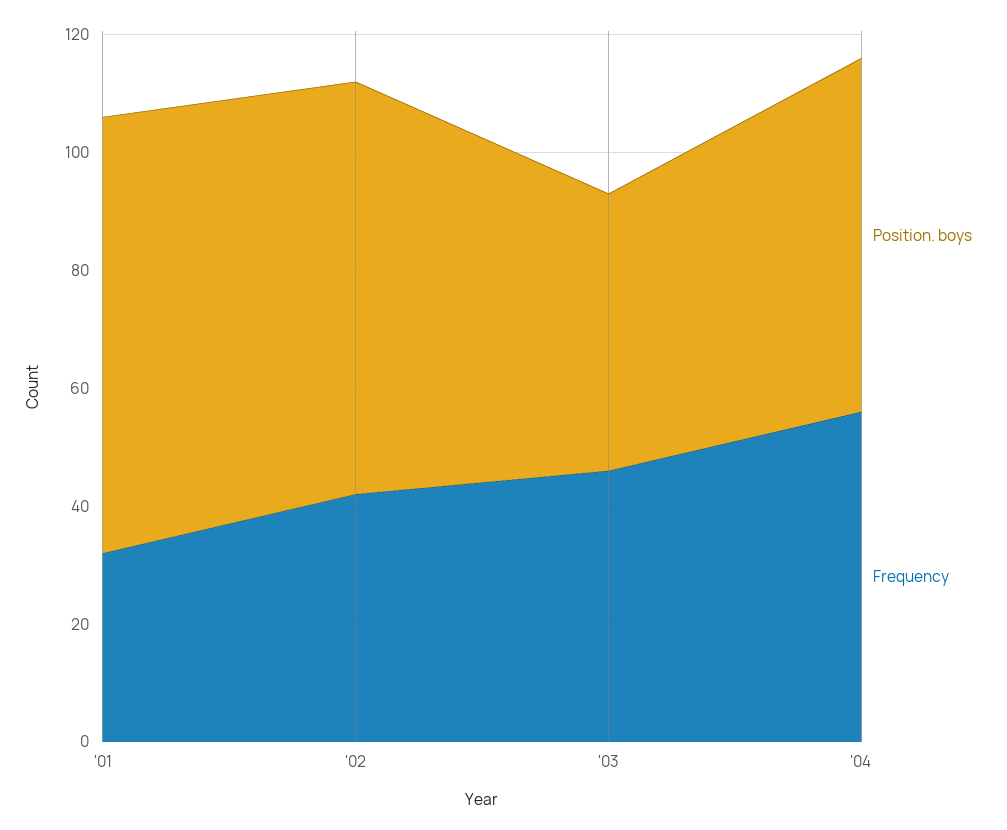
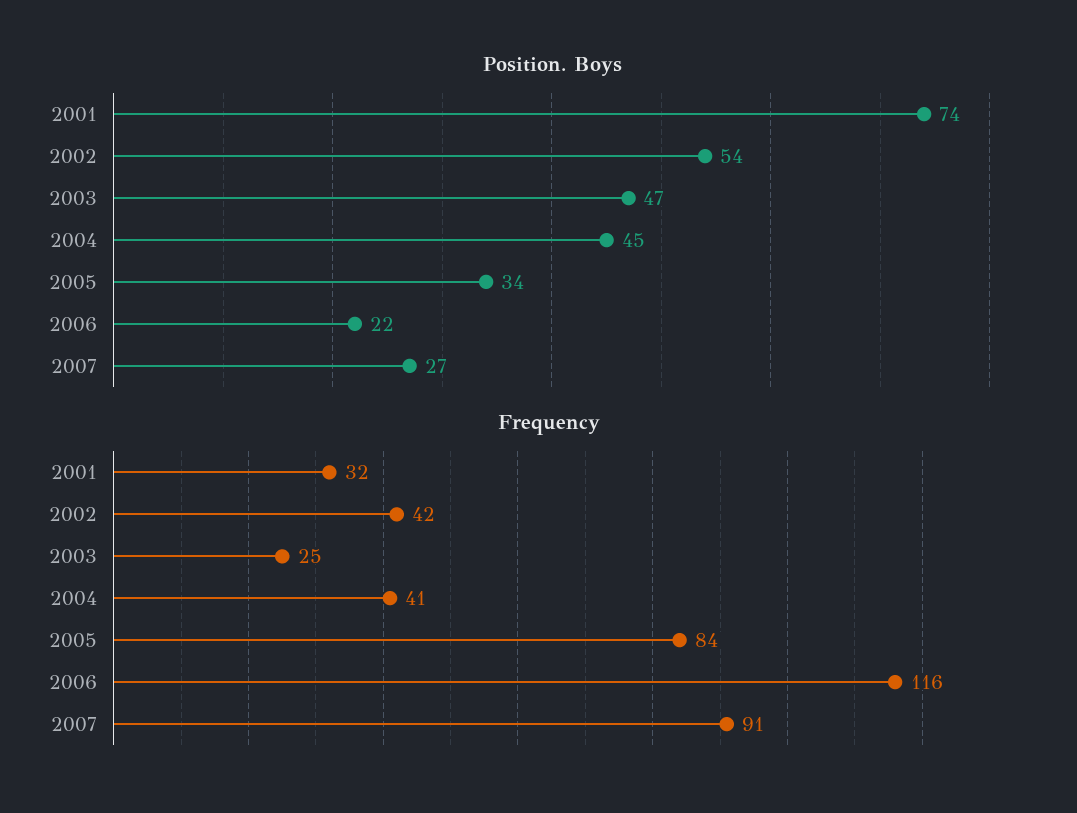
Position. boys, '02: 70 -> 54
Frequency, '03: 45 -> 25
Position. boys, '04: 60 -> 45
Frequency, '04: 55 -> 41
Position. boys, 2005: none -> 34
Position. boys, 2006: none -> 22
Position. boys, 2007: none -> 27
Frequency, 2005: none -> 84
Frequency, 2006: none -> 116
Frequency, 2007: none -> 91

